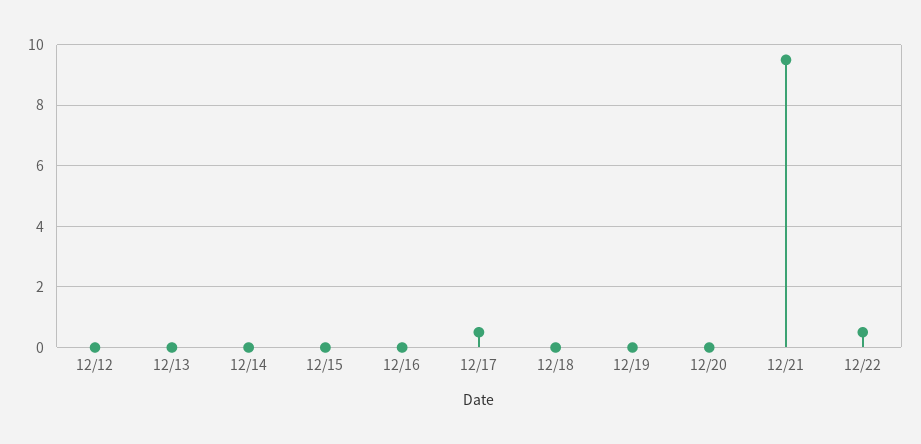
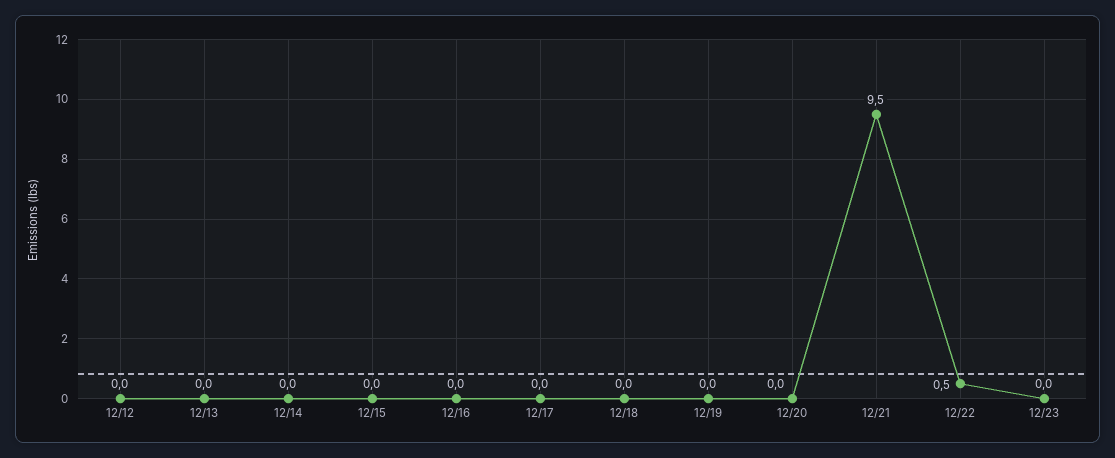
12/17: 0.5 -> 0
12/23: none -> 0

